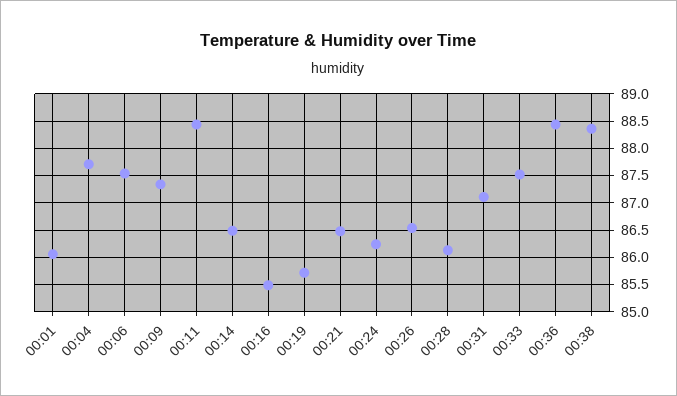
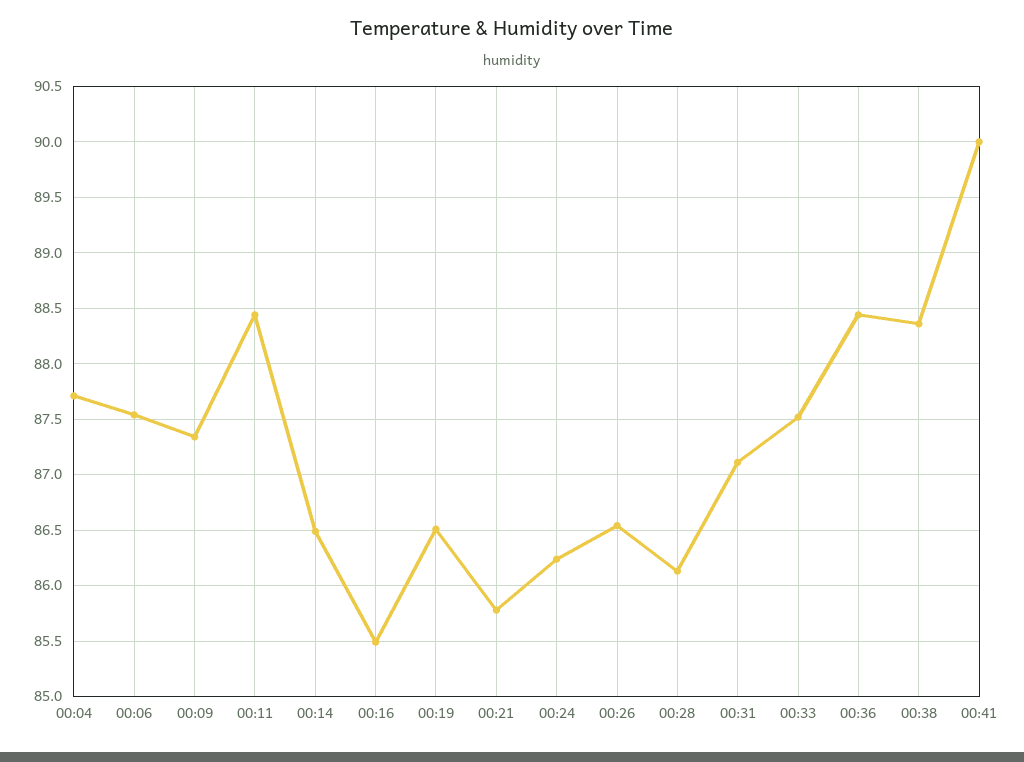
00:01: 86 -> none
00:19: 85.75 -> 86.5
00:21: 86.5 -> 85.8
00:41: none -> 90

